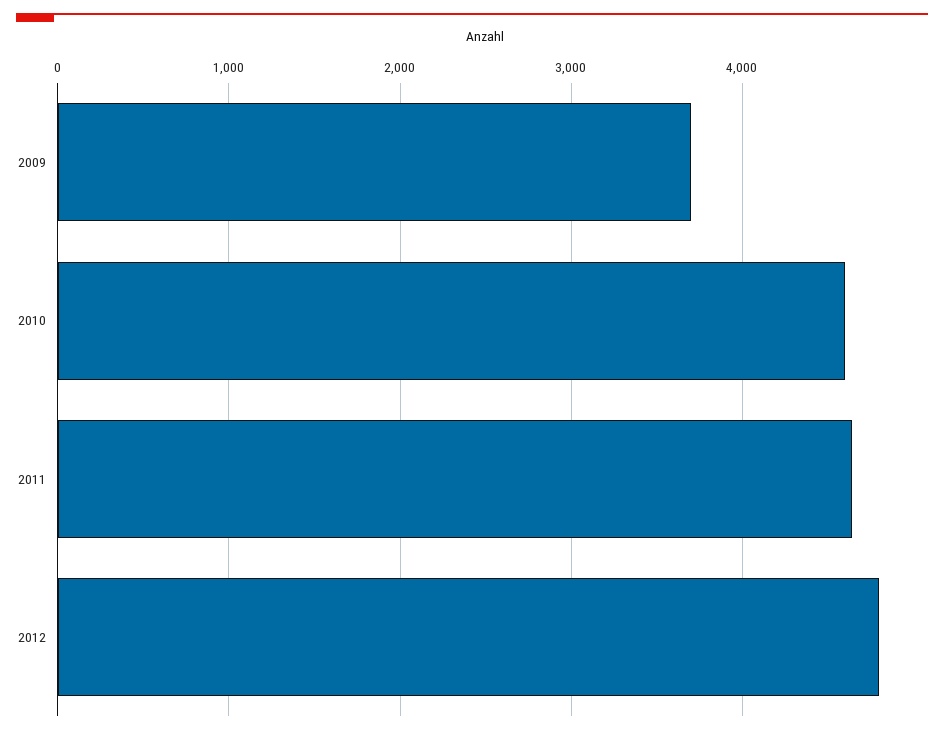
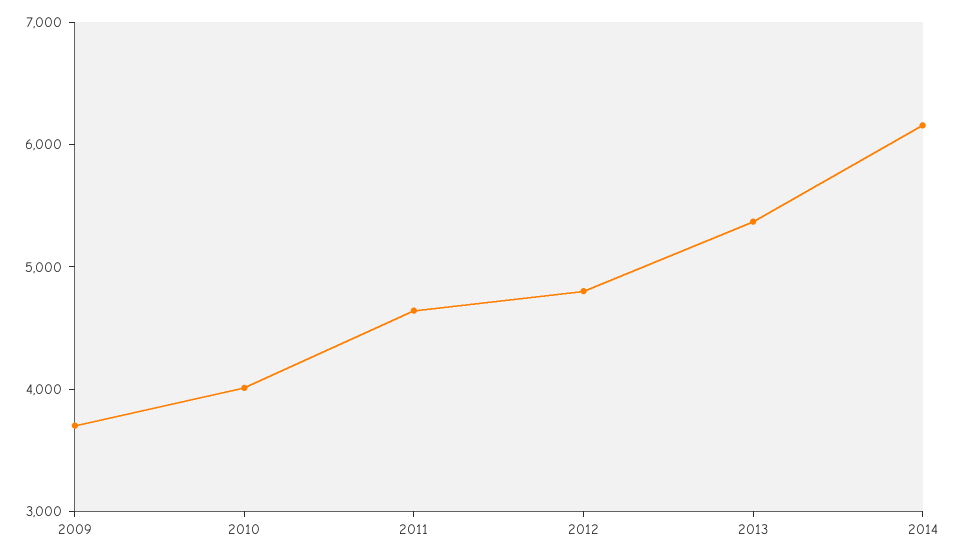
2010: 4600 -> 4000
2013: none -> 5400
2014: none -> 6200

